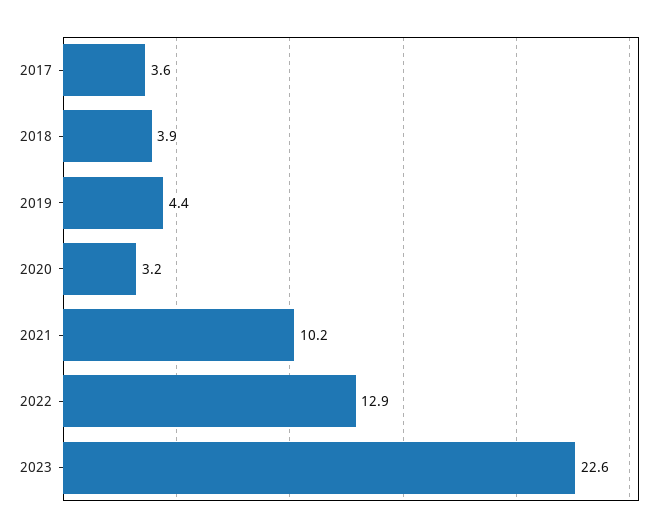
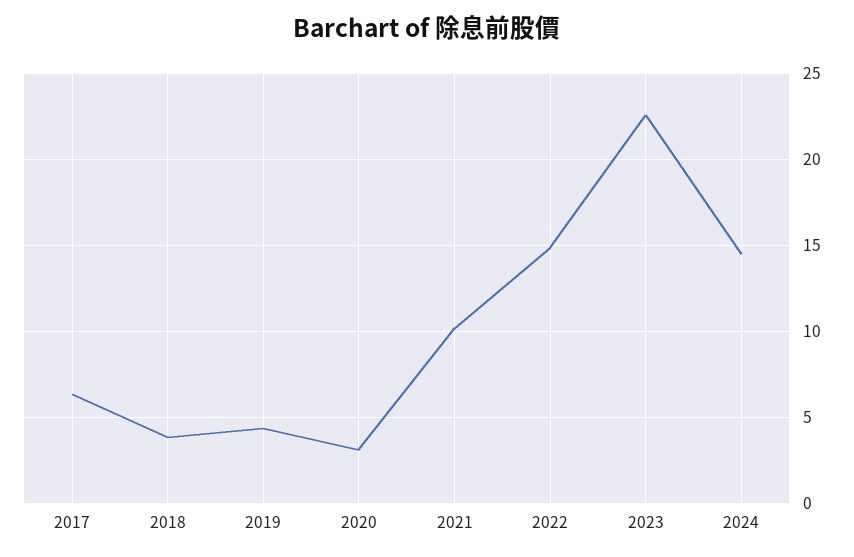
2017: 3.6 -> 6.5
2022: 12.9 -> 15
2024: none -> 14.5

